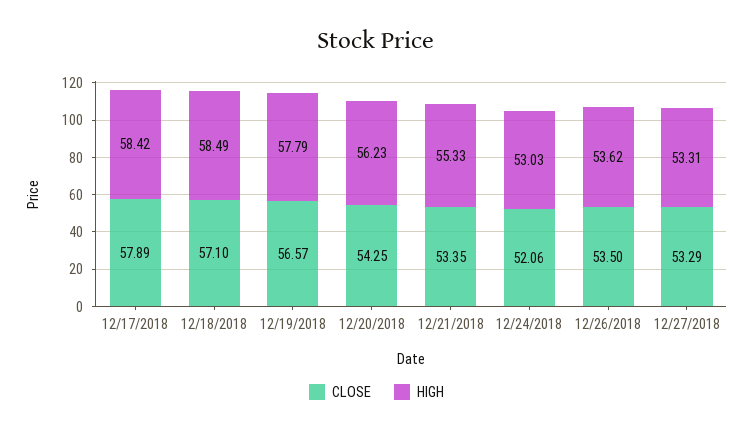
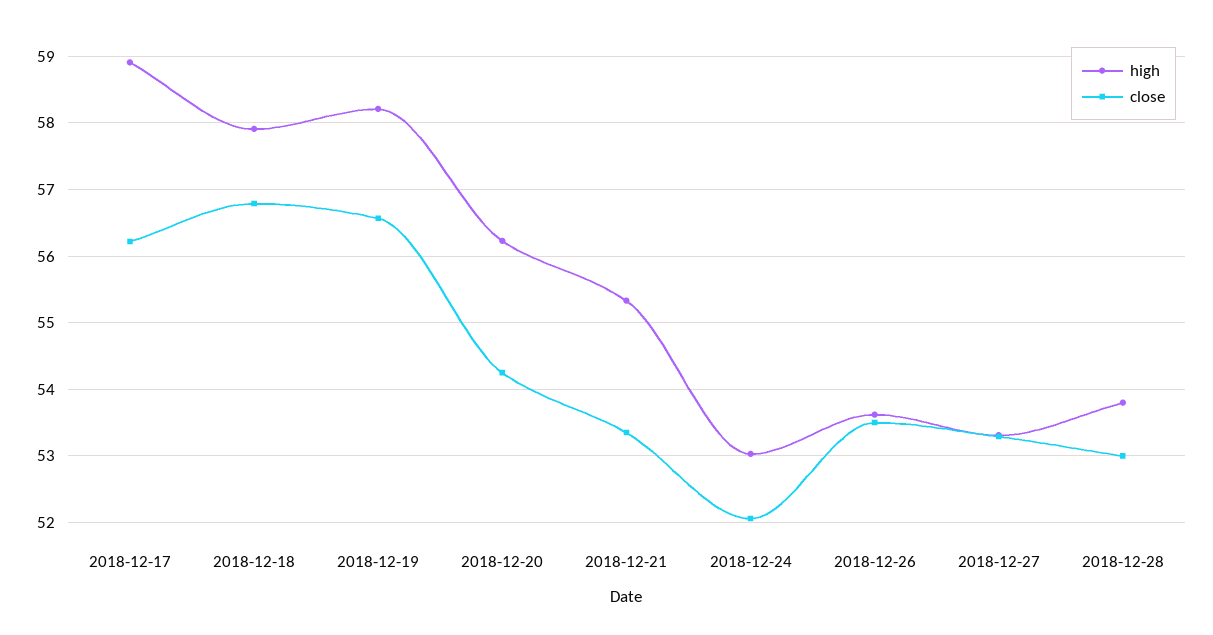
CLOSE, 12/17/2018: 57.89 -> 56.2
HIGH, 12/17/2018: 58.42 -> 58.9
CLOSE, 12/18/2018: 57.1 -> 56.8
HIGH, 12/18/2018: 58.49 -> 57.9
HIGH, 12/19/2018: 57.79 -> 58.2
HIGH, 2018-12-28: none -> 53.8
CLOSE, 2018-12-28: none -> 53

